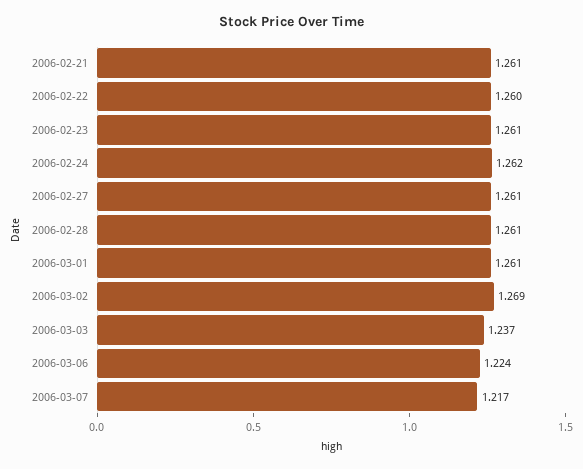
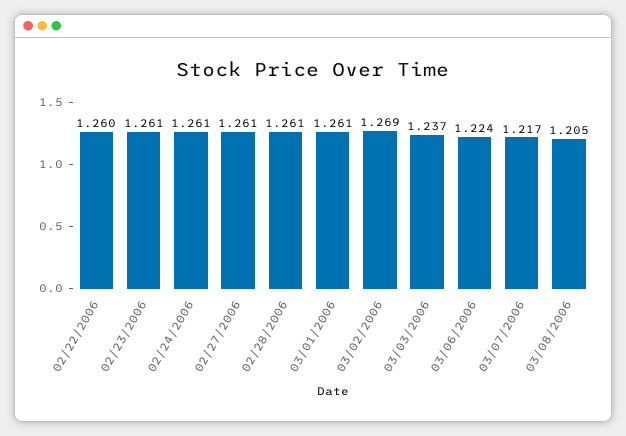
2006-02-21: 1.261 -> none
2006-02-24: 1.262 -> 1.261
03/08/2006: none -> 1.205

